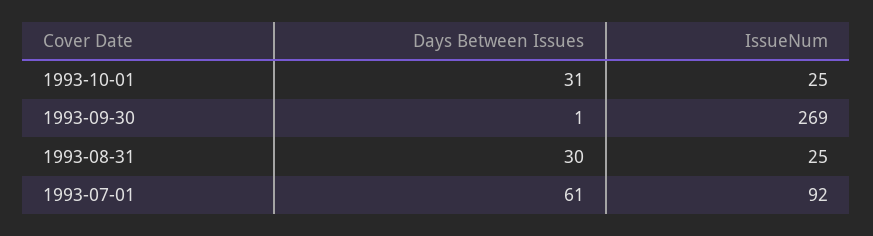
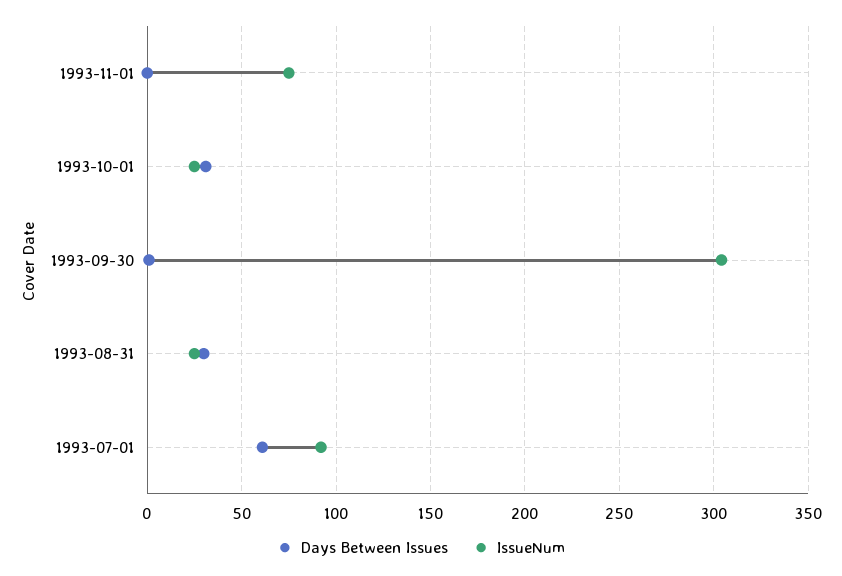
IssueNum, 1993-09-30: 269 -> 305
Days Between Issues, 1993-11-01: none -> 0
IssueNum, 1993-11-01: none -> 75

